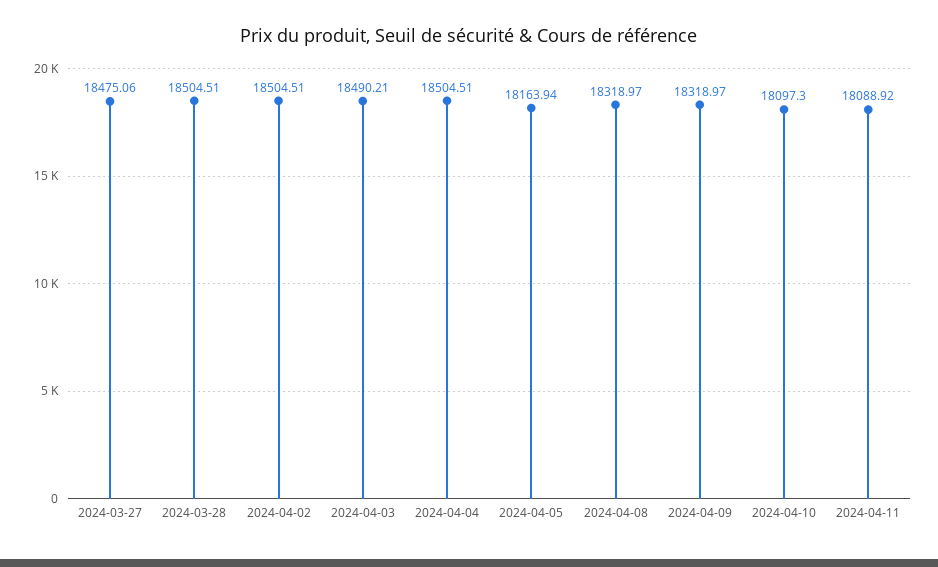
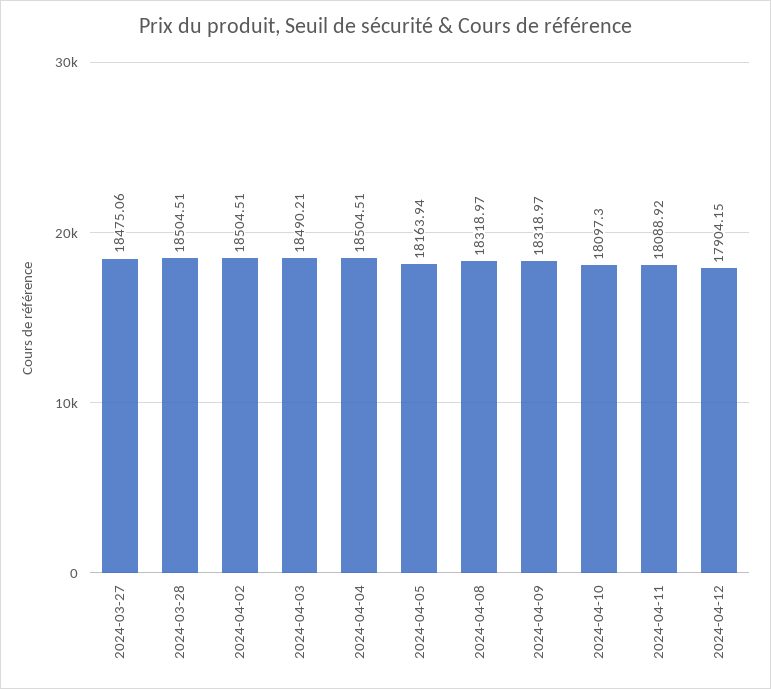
2024-04-12: none -> 17904.15

